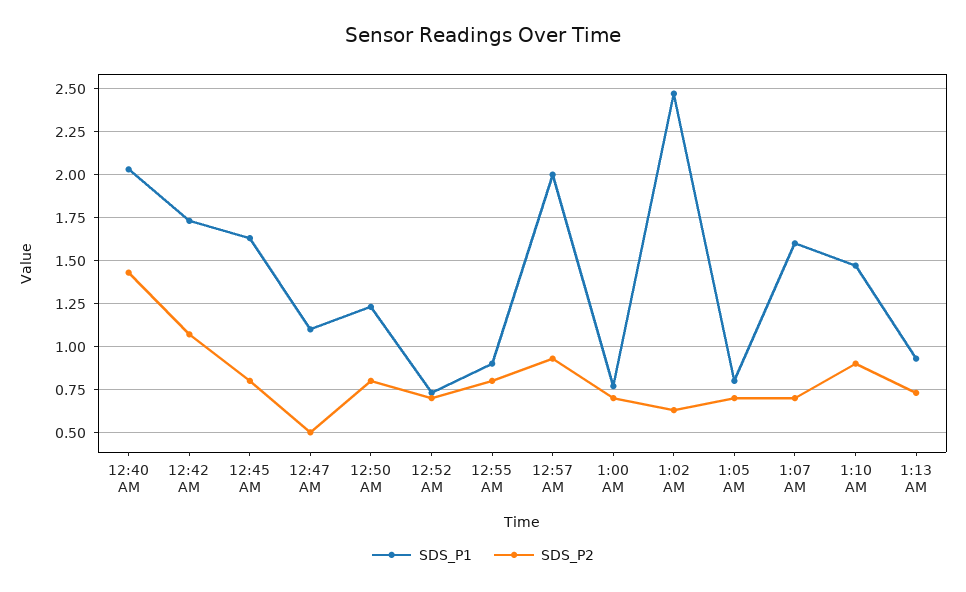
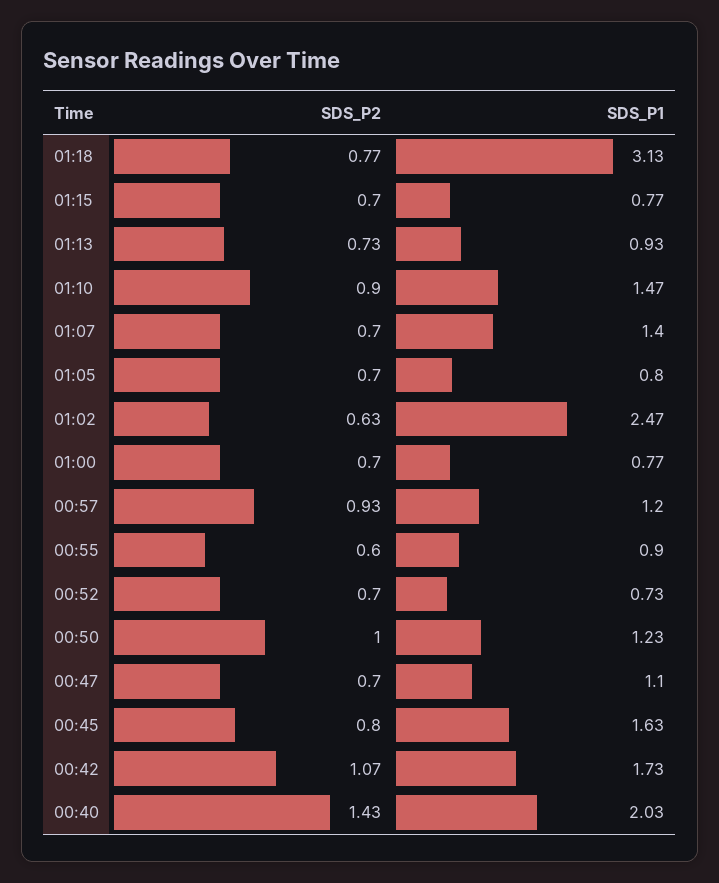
SDS_P2, 12:47 AM: 0.5 -> 0.7
SDS_P2, 12:50 AM: 0.8 -> 1
SDS_P2, 12:55 AM: 0.8 -> 0.6
SDS_P1, 12:57 AM: 2 -> 1.2
SDS_P1, 1:07 AM: 1.6 -> 1.4
SDS_P2, 01:18: none -> 0.77
SDS_P1, 01:18: none -> 3.13
SDS_P2, 01:15: none -> 0.7
SDS_P1, 01:15: none -> 0.77

